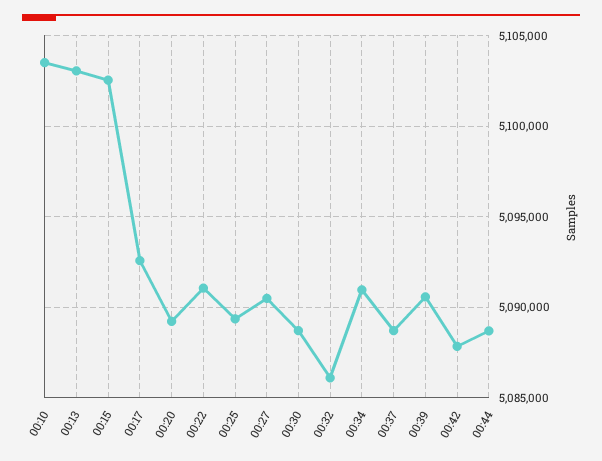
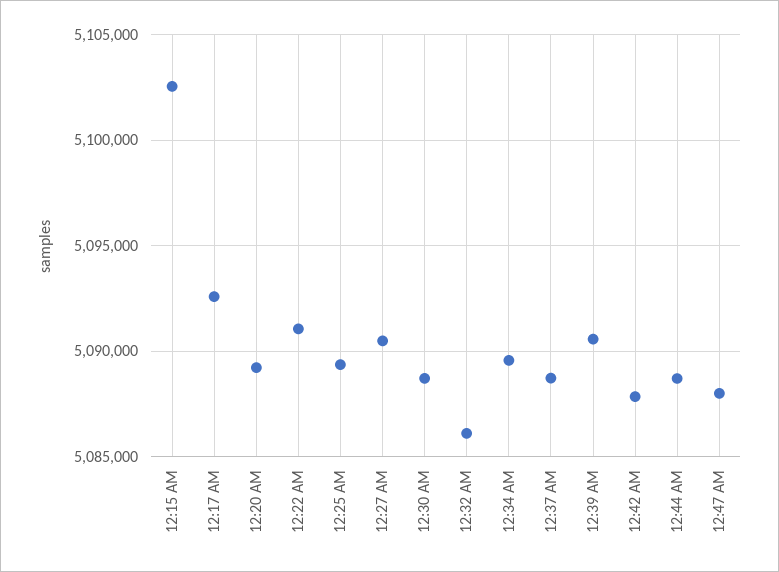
00:10: 5103500 -> none
00:13: 5103000 -> none
00:34: 5091000 -> 5089500
12:47 AM: none -> 5088000

